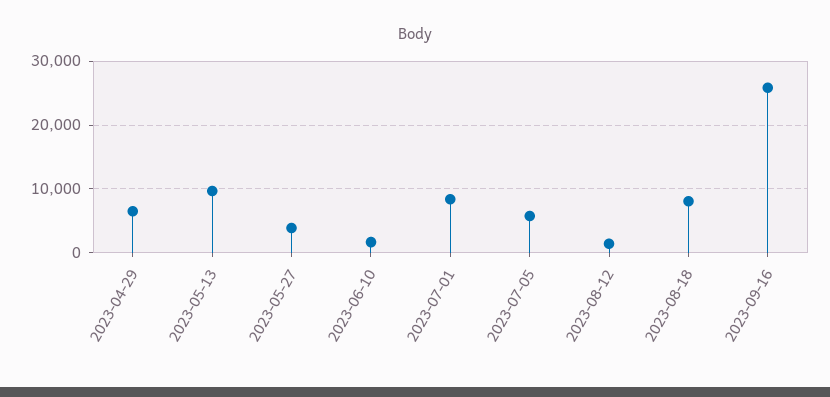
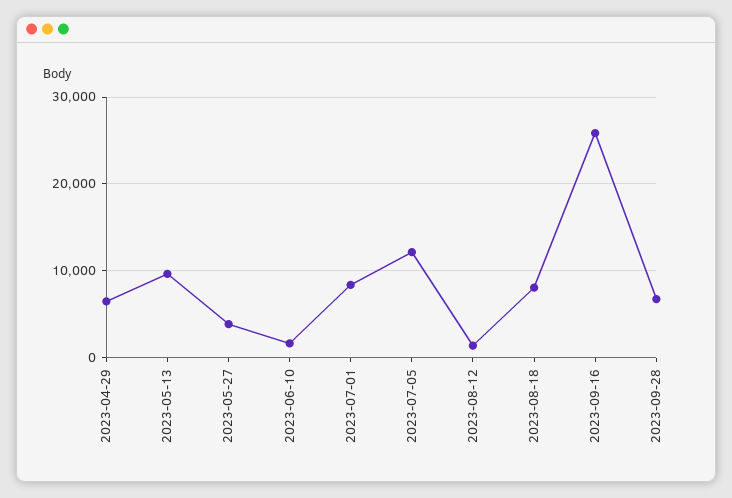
2023-07-05: 6000 -> 12000
2023-09-28: none -> 7000

